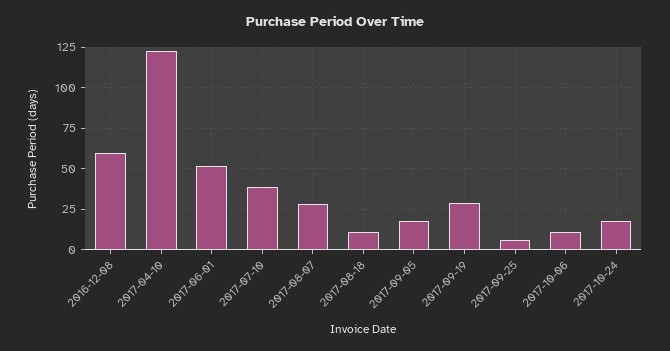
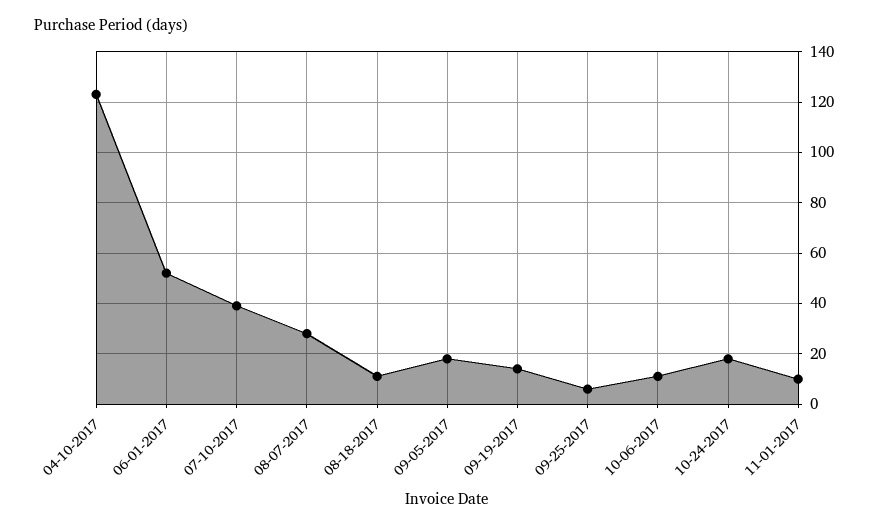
2016-12-08: 60 -> none
2017-09-19: 30 -> 15
11-01-2017: none -> 10

